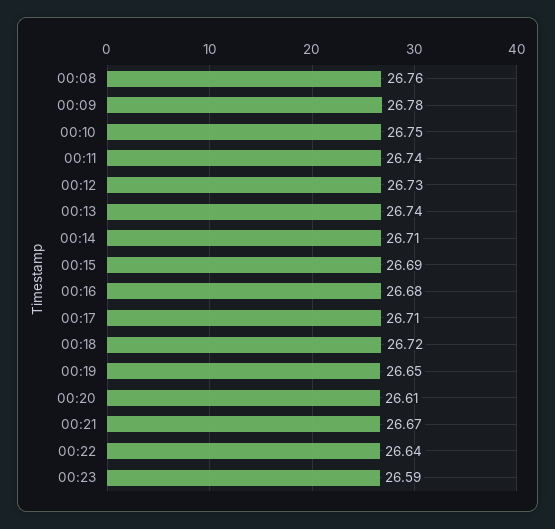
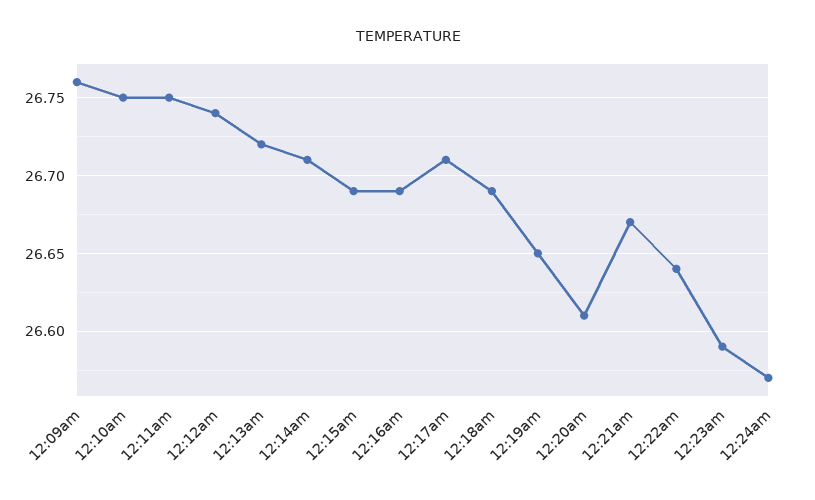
00:08: 26.76 -> none
00:09: 26.78 -> 26.76
00:11: 26.74 -> 26.75
00:12: 26.73 -> 26.74
00:13: 26.74 -> 26.72
00:16: 26.68 -> 26.69
00:18: 26.72 -> 26.69
12:24am: none -> 26.57

